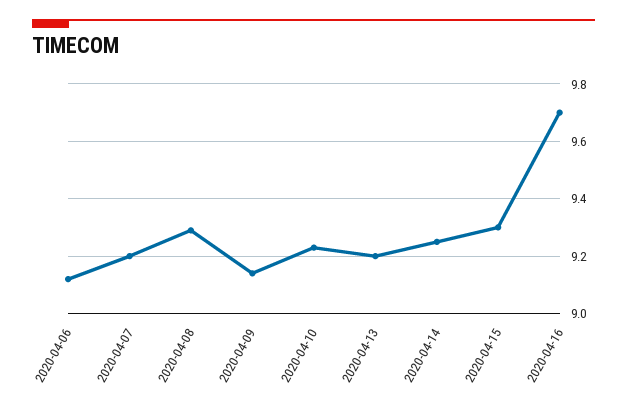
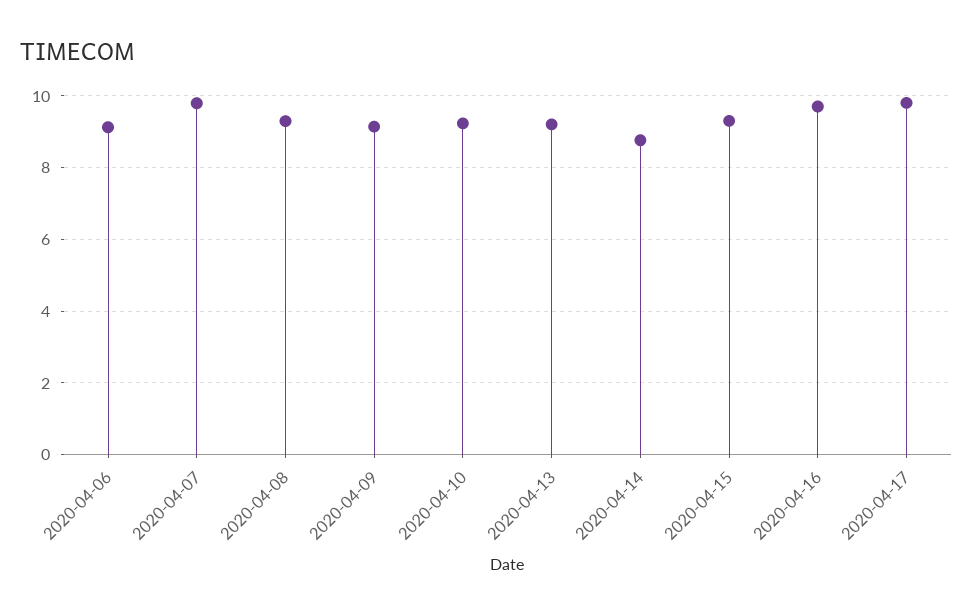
2020-04-07: 9.2 -> 9.8
2020-04-14: 9.25 -> 8.8
2020-04-17: none -> 9.8

